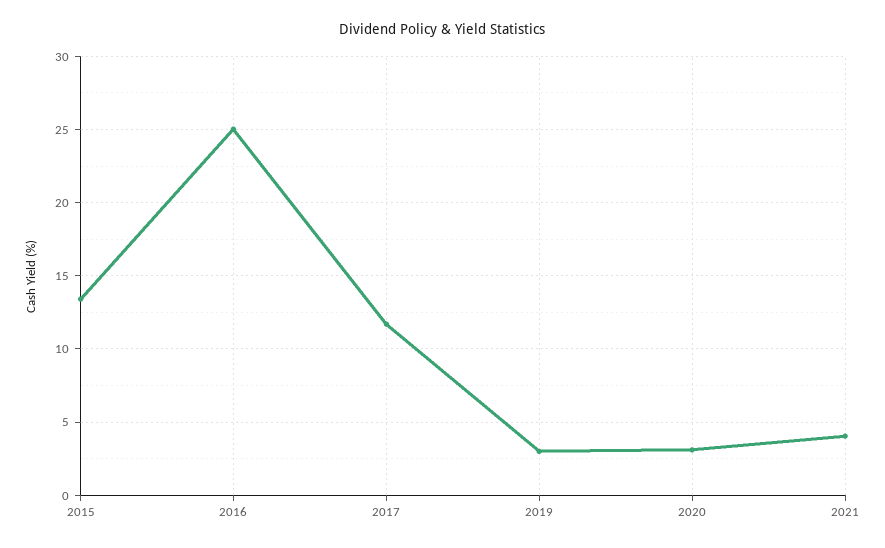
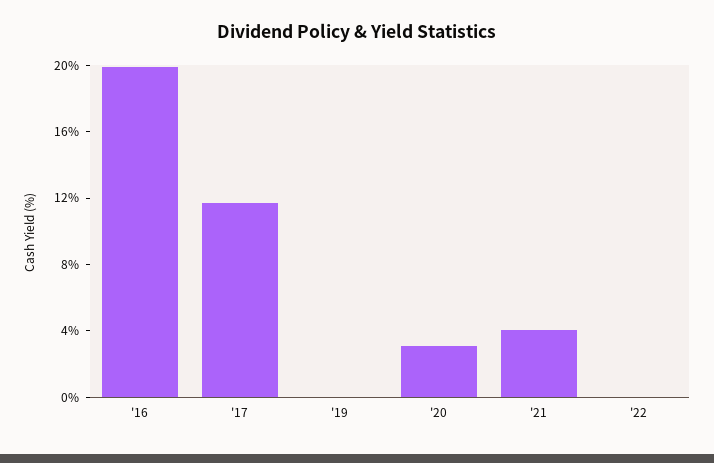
2015: 13.5 -> none
2016: 25 -> 20
2019: 3 -> 0
'22: none -> 0

